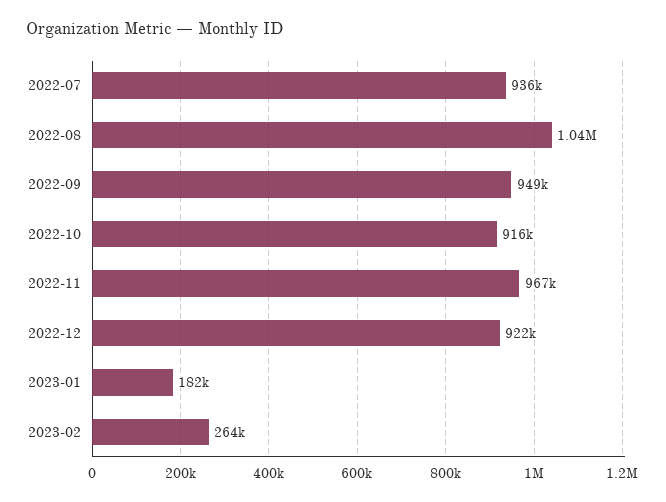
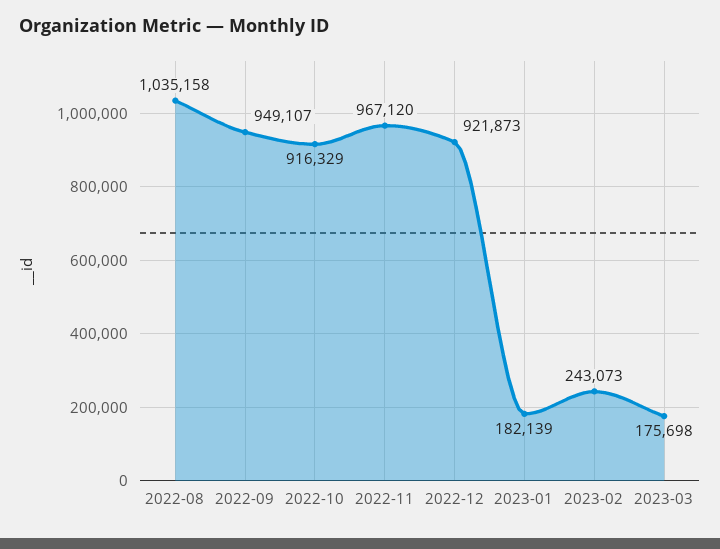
2022-07: 936000 -> none
2023-02: 264000 -> 243073
2023-03: none -> 175698

